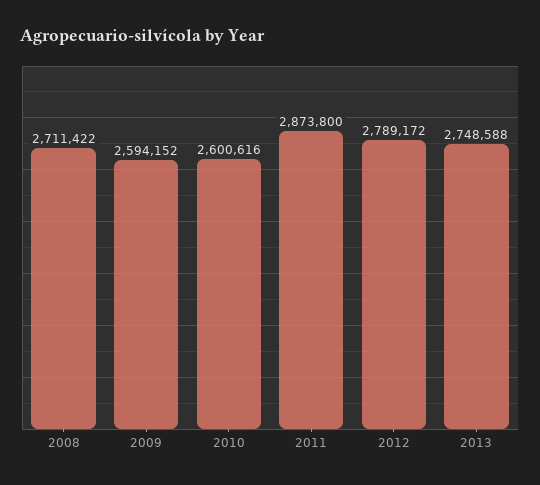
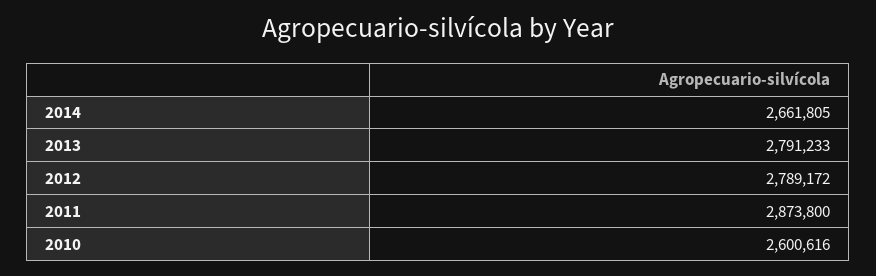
2008: 2711422 -> none
2009: 2594152 -> none
2013: 2748588 -> 2791233
2014: none -> 2661805

